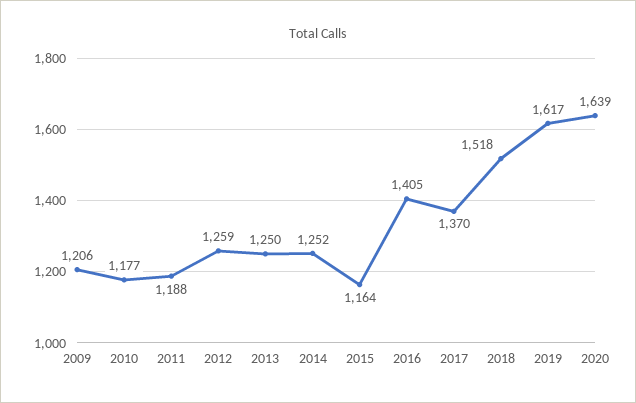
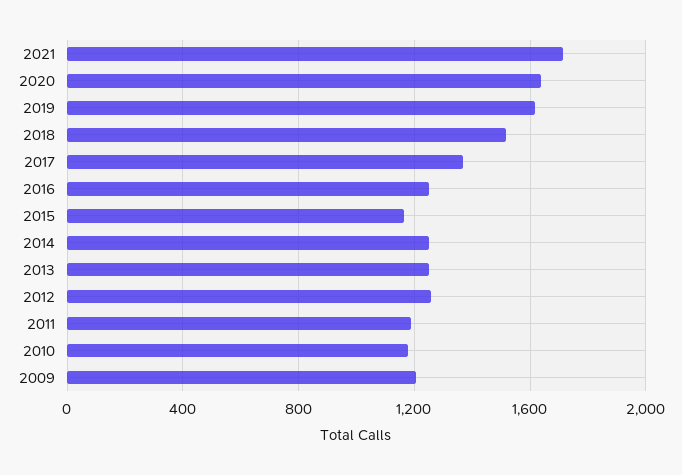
2016: 1405 -> 1250
2021: none -> 1700

